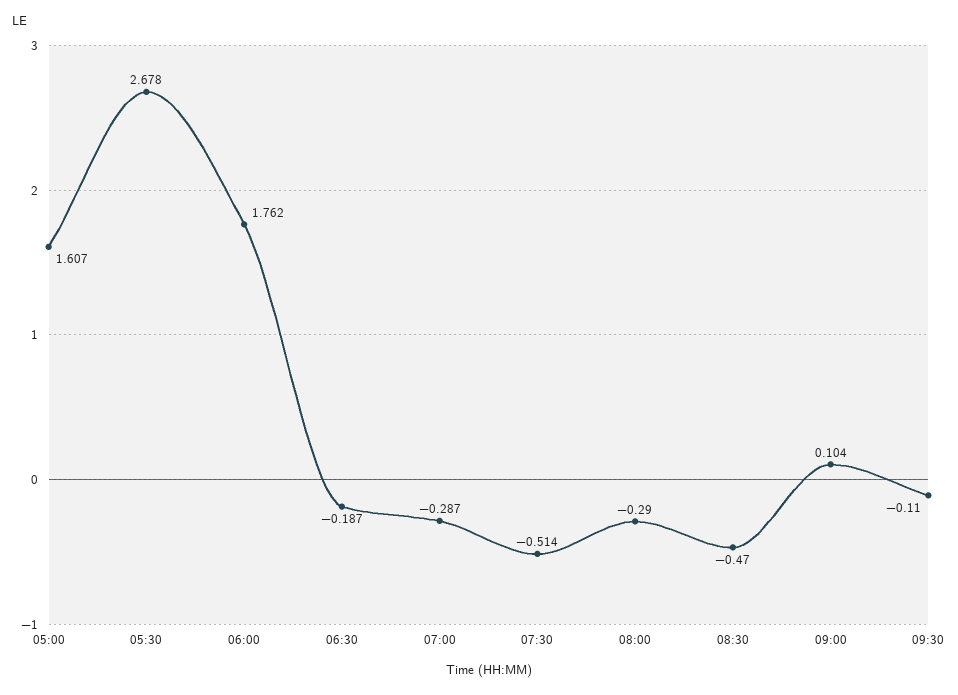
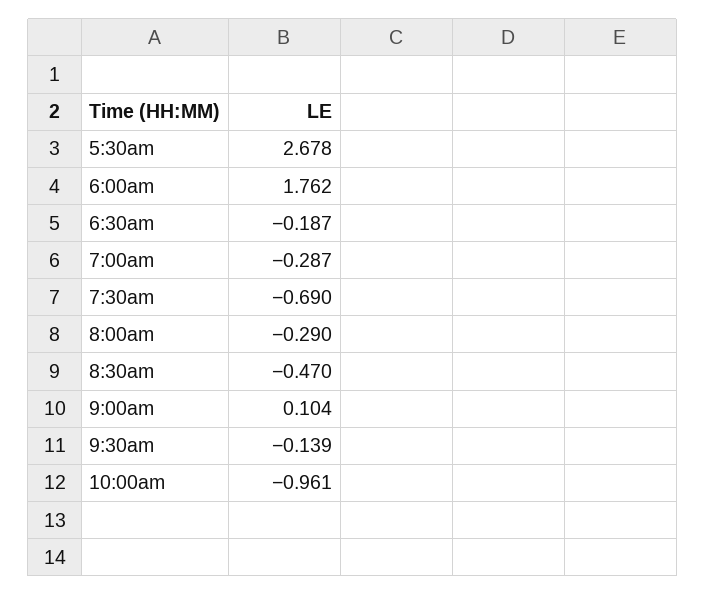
05:00: 1.607 -> none
07:30: -0.514 -> -0.69
09:30: -0.11 -> -0.139
10:00am: none -> -0.961

